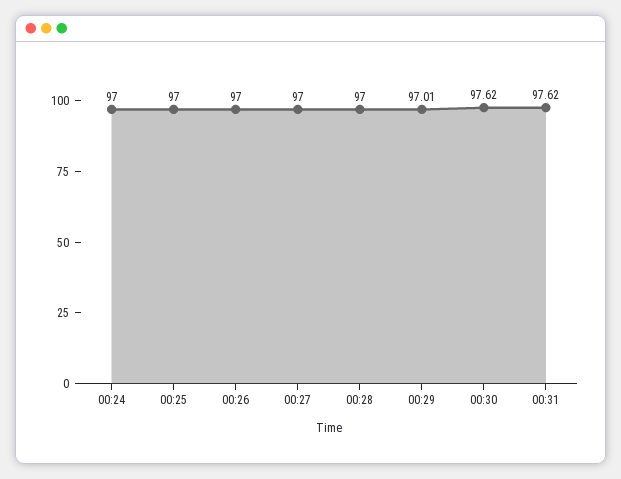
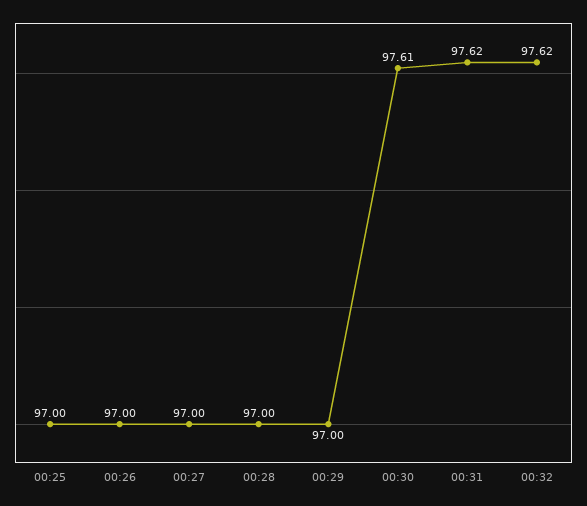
00:24: 97 -> none
00:29: 97.01 -> 97
00:30: 97.62 -> 97.61
00:32: none -> 97.62

